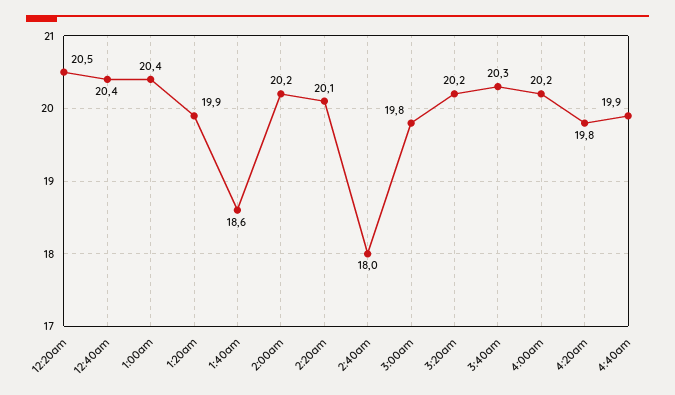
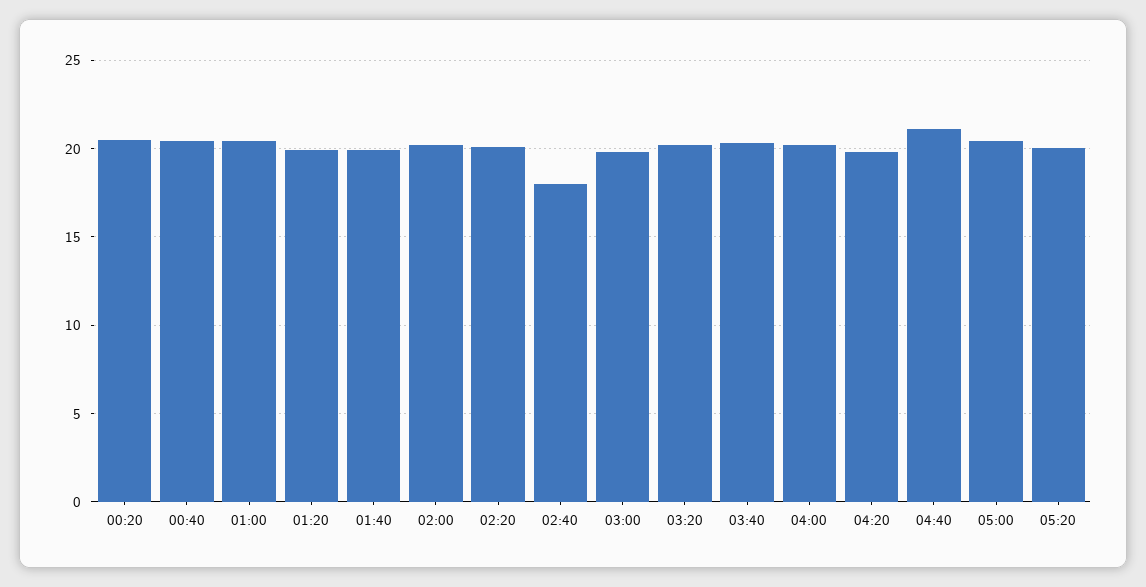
1:40am: 18.6 -> 20
4:40am: 19.9 -> 21
05:00: none -> 20.5
05:20: none -> 20

